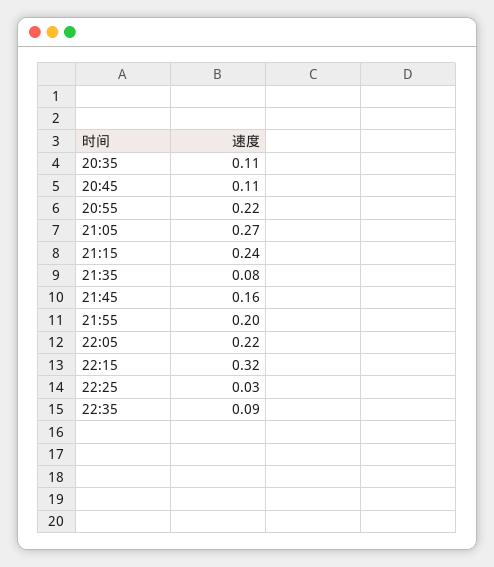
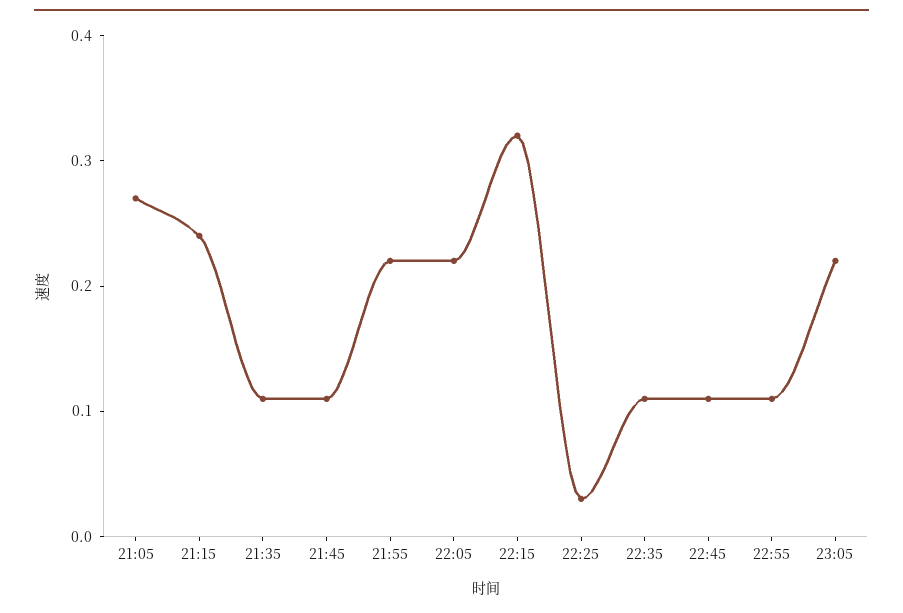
20:35: 0.11 -> none
20:45: 0.11 -> none
20:55: 0.22 -> none
21:35: 0.08 -> 0.11
21:45: 0.16 -> 0.11
21:55: 0.2 -> 0.22
22:35: 0.09 -> 0.11
22:45: none -> 0.11
22:55: none -> 0.11
23:05: none -> 0.22

